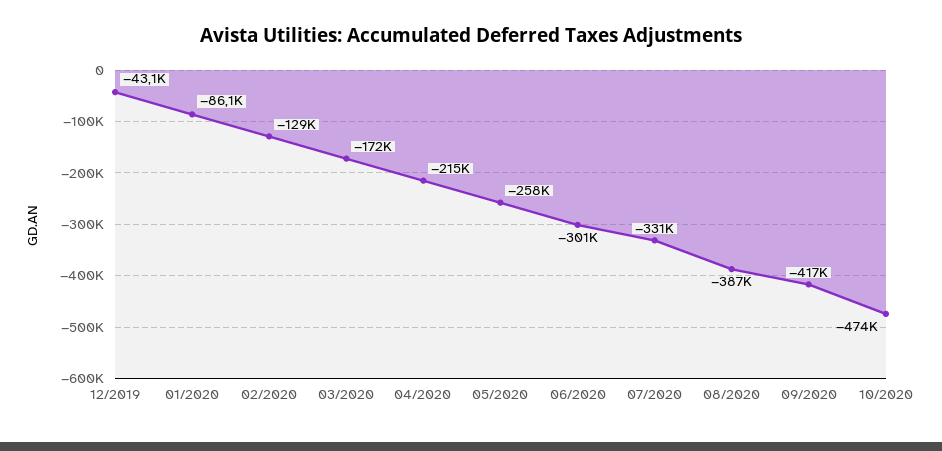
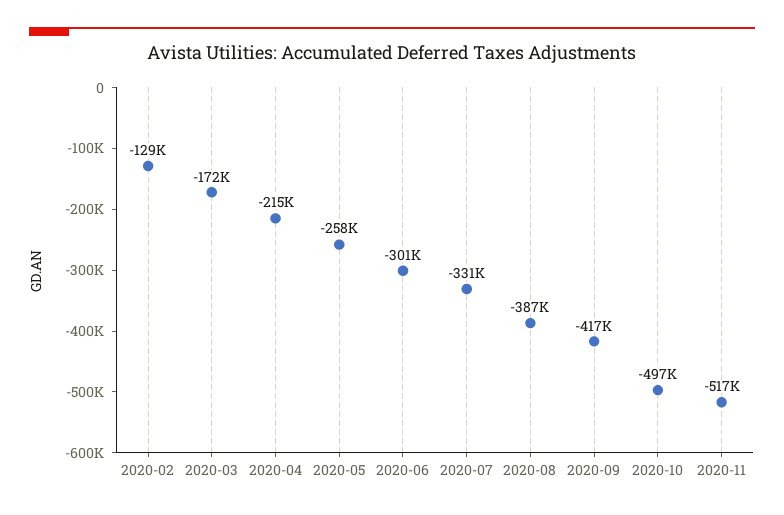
12/2019: -43100 -> none
01/2020: -86100 -> none
10/2020: -474000 -> -497000
2020-11: none -> -517000

